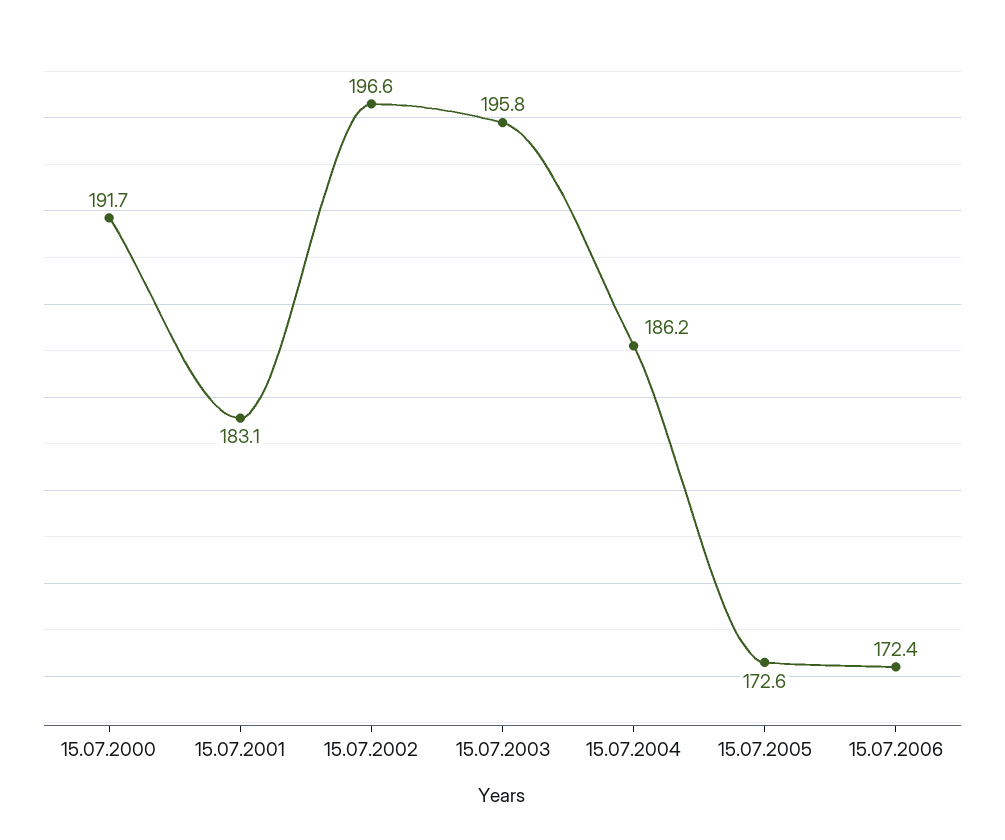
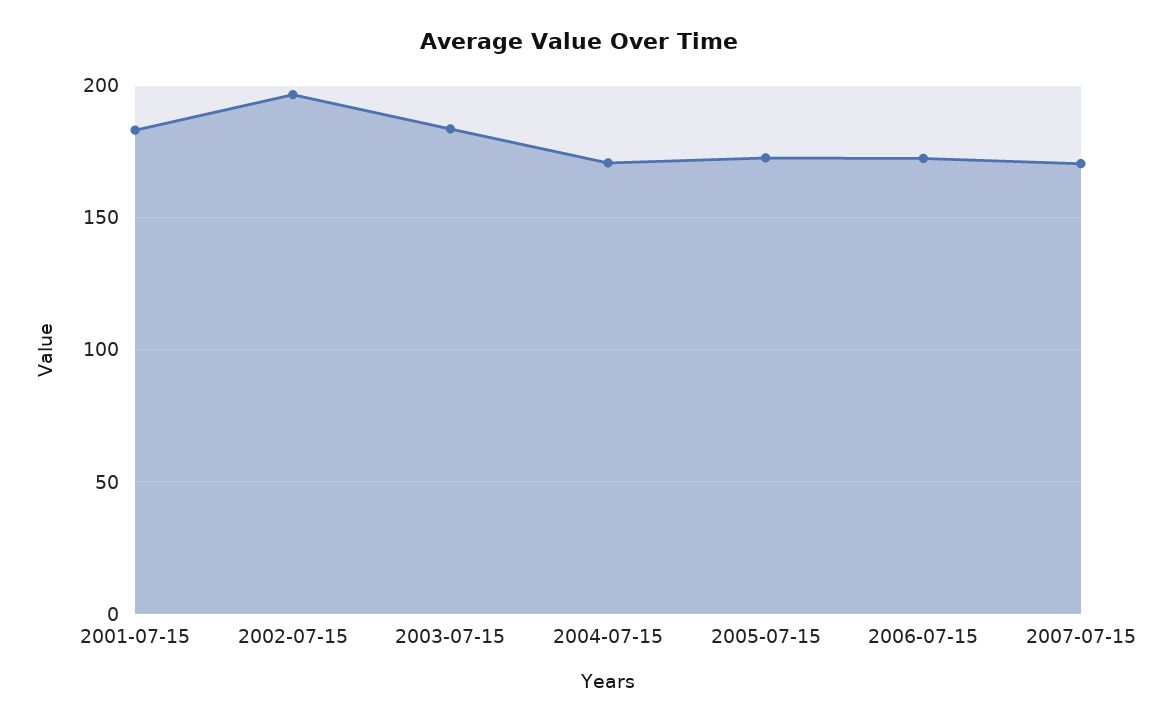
15.07.2000: 191.7 -> none
15.07.2003: 195.8 -> 185
15.07.2004: 186.2 -> 170
2007-07-15: none -> 170

